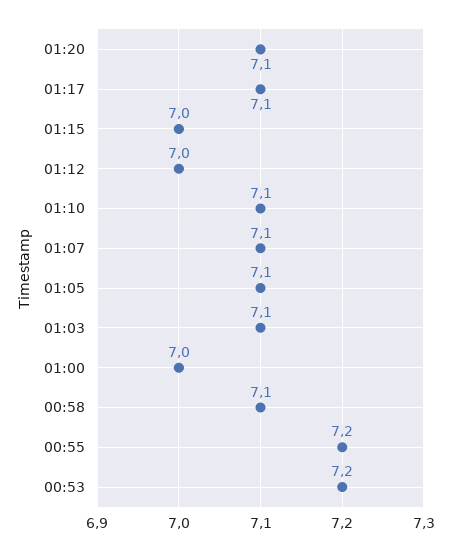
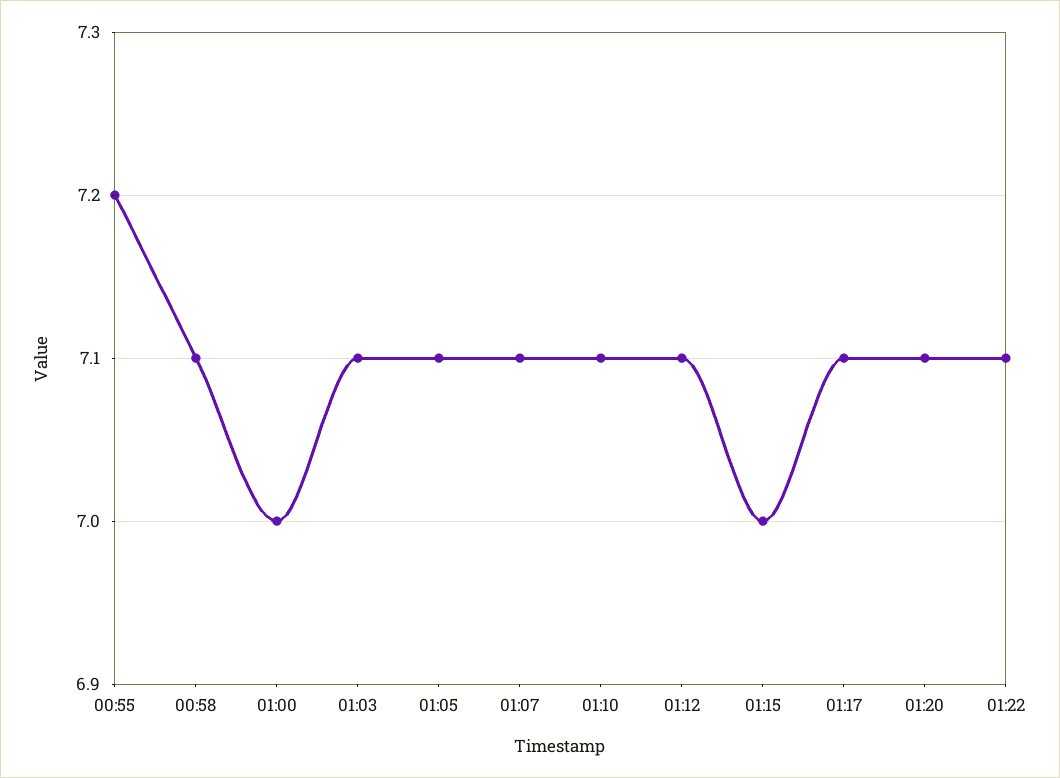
01:12: 7 -> 7.1
00:53: 7.2 -> none
01:22: none -> 7.1

